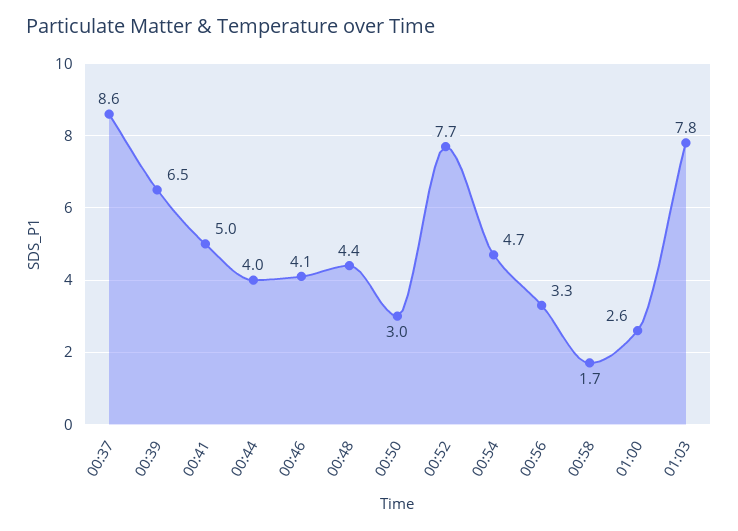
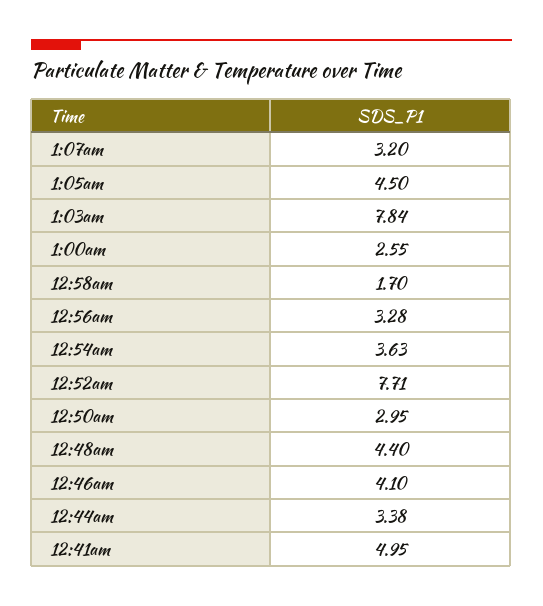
00:37: 8.6 -> none
00:39: 6.5 -> none
00:44: 4 -> 3.38
00:54: 4.7 -> 3.63
1:07am: none -> 3.2
1:05am: none -> 4.5

